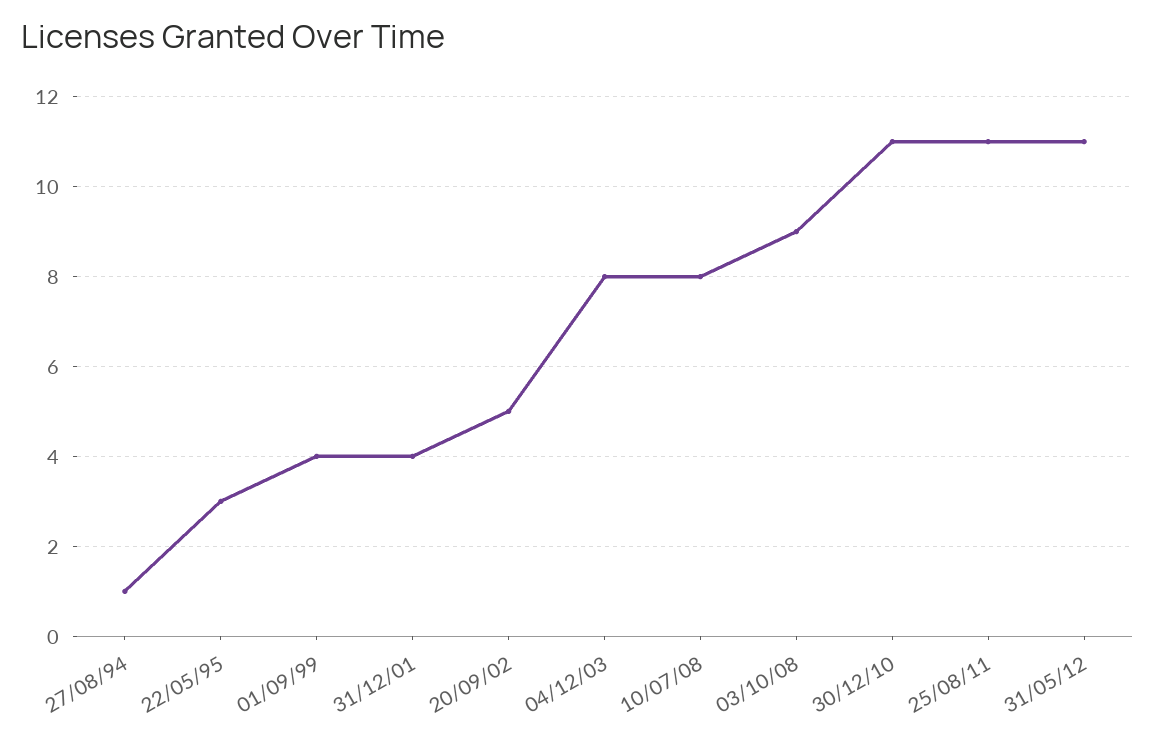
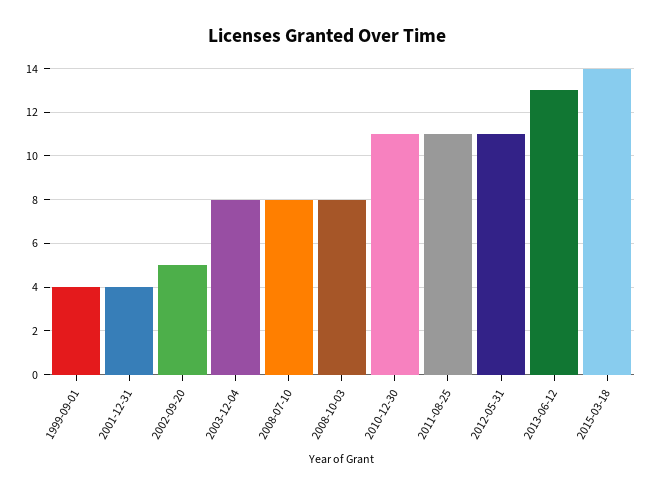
27/08/94: 1 -> none
22/05/95: 3 -> none
03/10/08: 9 -> 8
2013-06-12: none -> 13
2015-03-18: none -> 14

